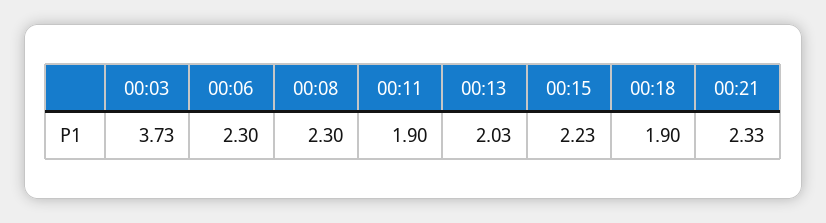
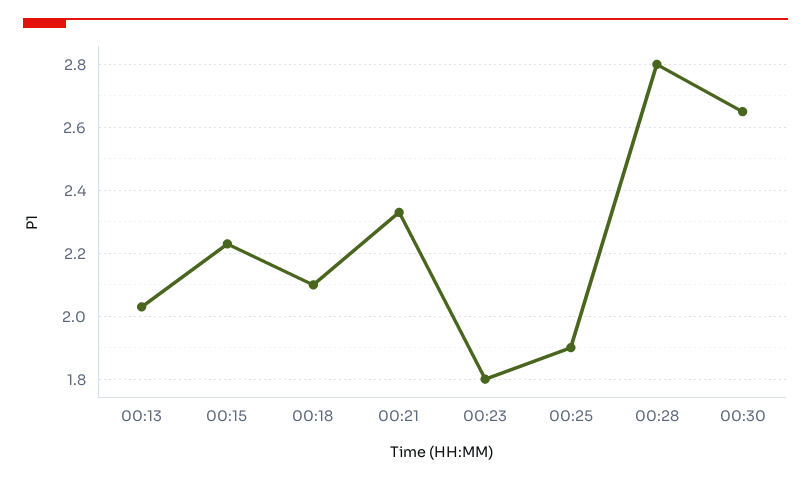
00:03: 3.73 -> none
00:06: 2.3 -> none
00:08: 2.3 -> none
00:11: 1.9 -> none
00:18: 1.9 -> 2.1
00:23: none -> 1.8
00:25: none -> 1.9
00:28: none -> 2.8
00:30: none -> 2.65

